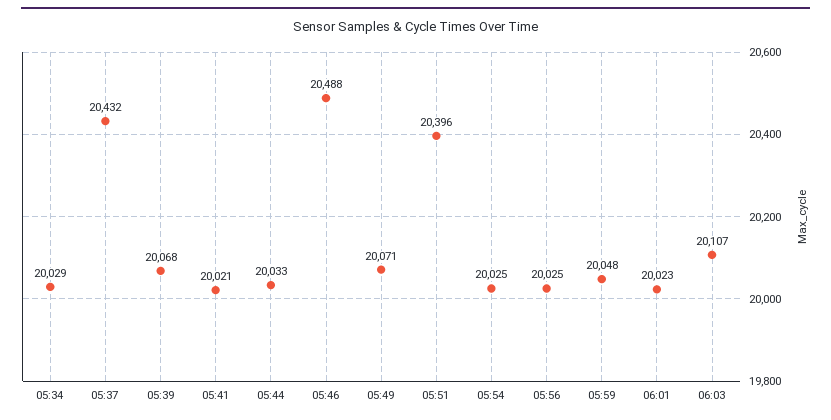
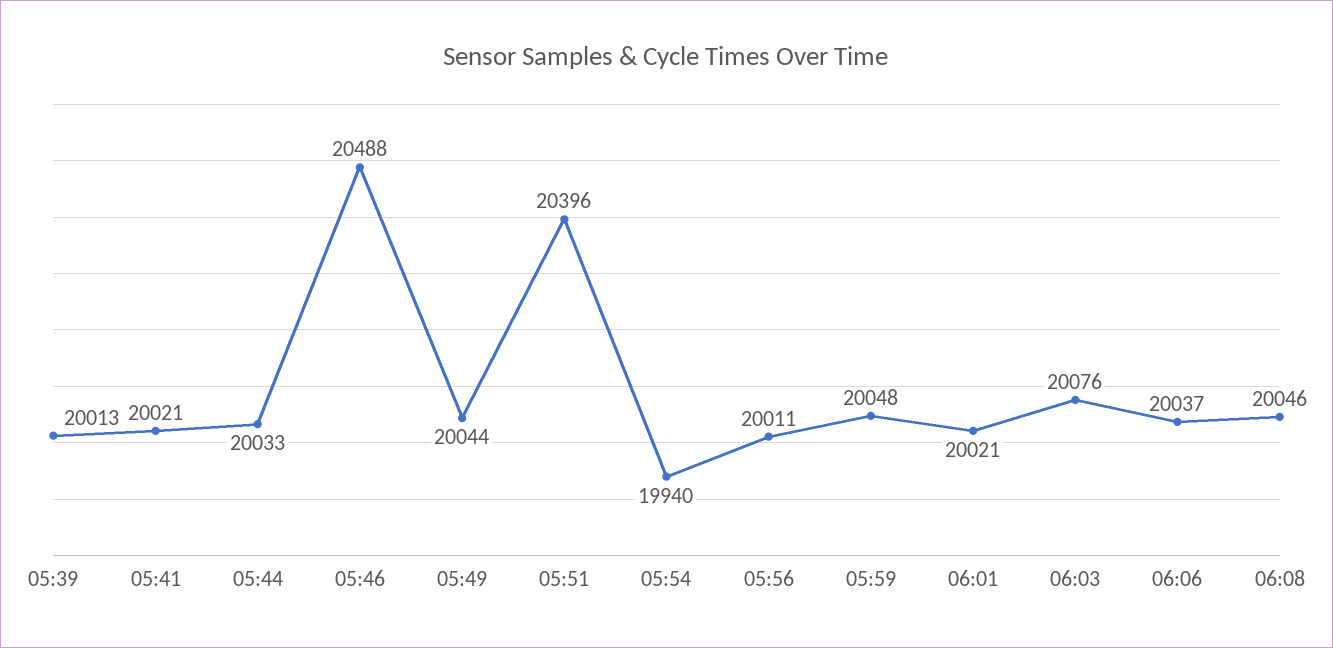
05:34: 20029 -> none
05:37: 20432 -> none
05:39: 20068 -> 20013
05:49: 20071 -> 20044
05:54: 20025 -> 19940
05:56: 20025 -> 20011
06:01: 20023 -> 20021
06:03: 20107 -> 20076
06:06: none -> 20037
06:08: none -> 20046

